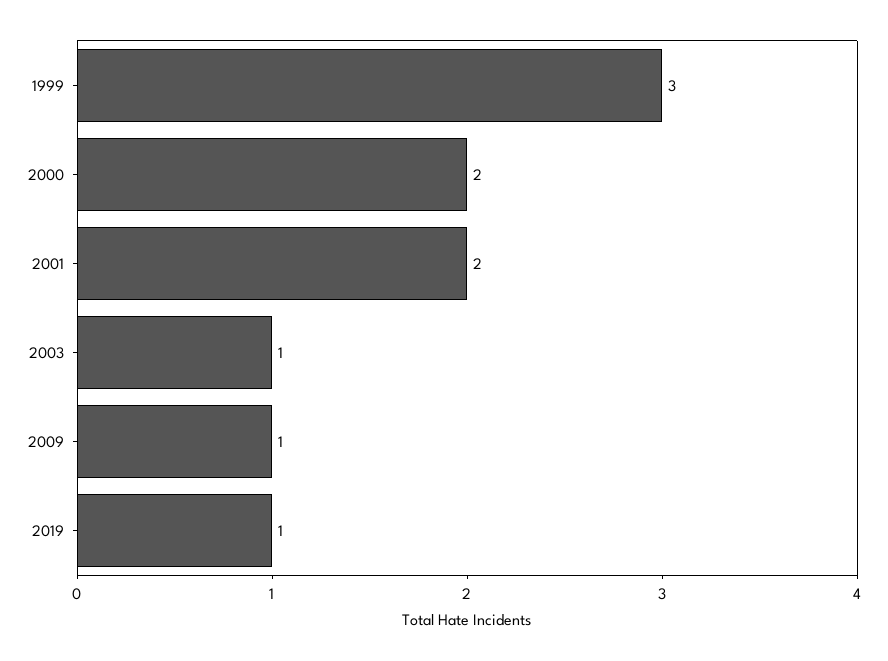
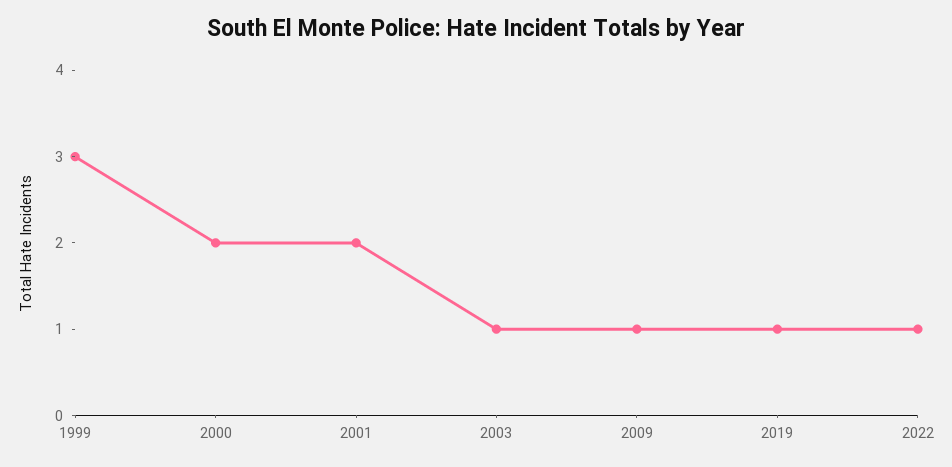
2022: none -> 1

